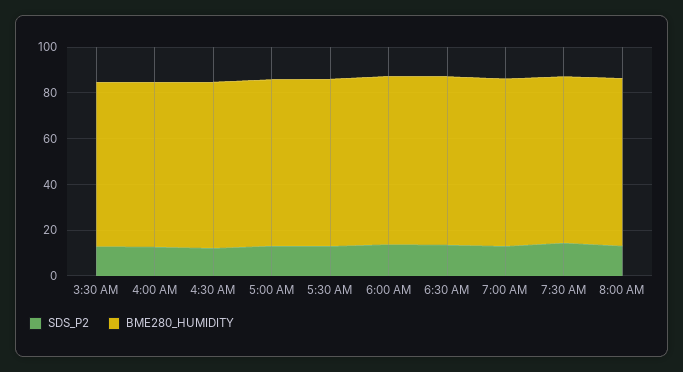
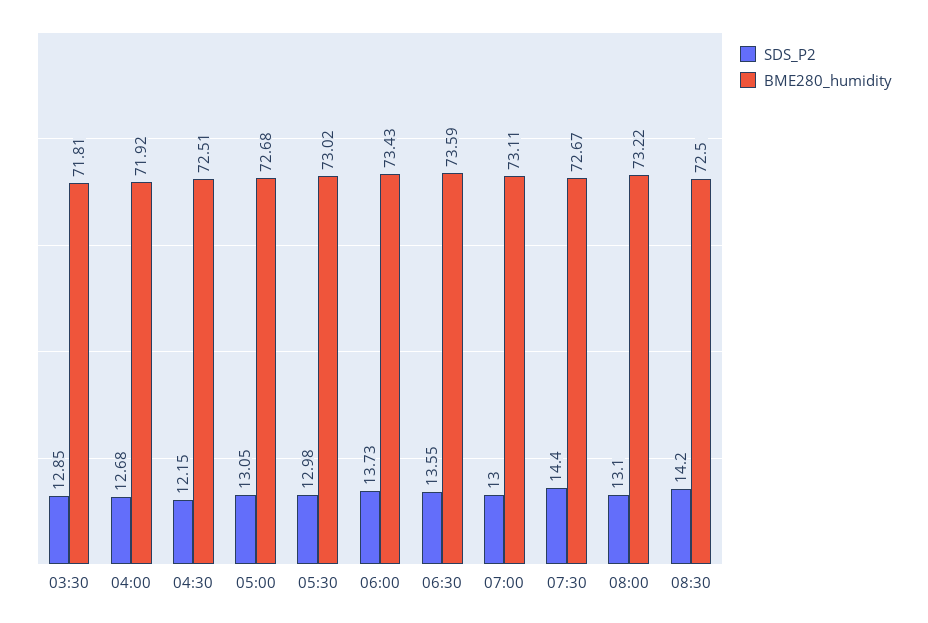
SDS_P2, 08:30: none -> 14.2
BME280_HUMIDITY, 08:30: none -> 72.5

